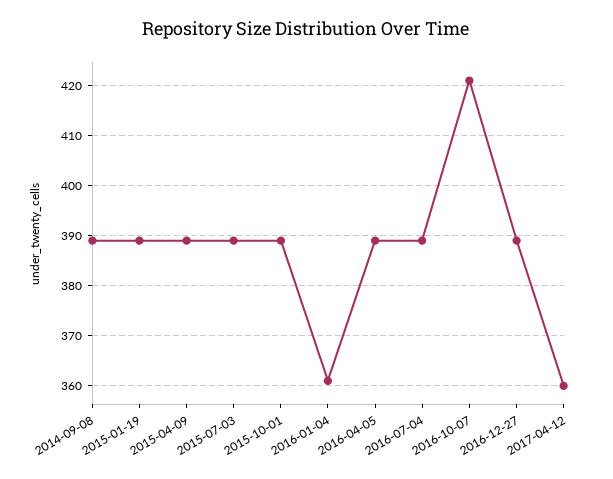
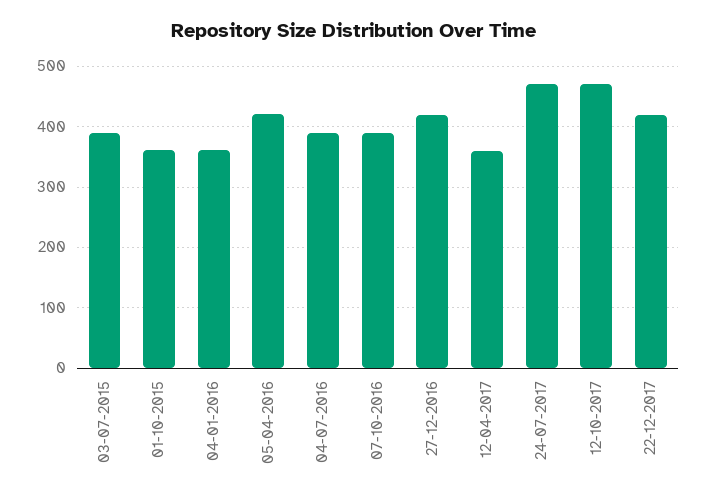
2014-09-08: 390 -> none
2015-01-19: 390 -> none
2015-04-09: 390 -> none
2015-10-01: 390 -> 360
2016-04-05: 390 -> 420
2016-10-07: 420 -> 390
2016-12-27: 390 -> 420
24-07-2017: none -> 470
12-10-2017: none -> 470
22-12-2017: none -> 420

